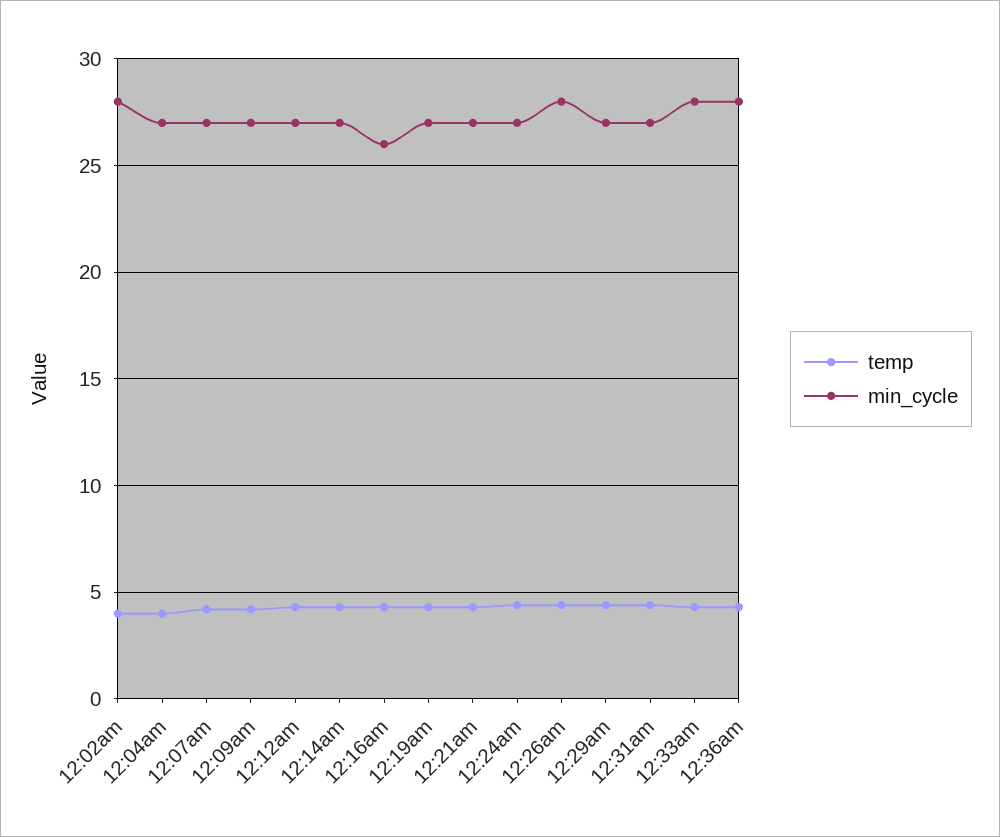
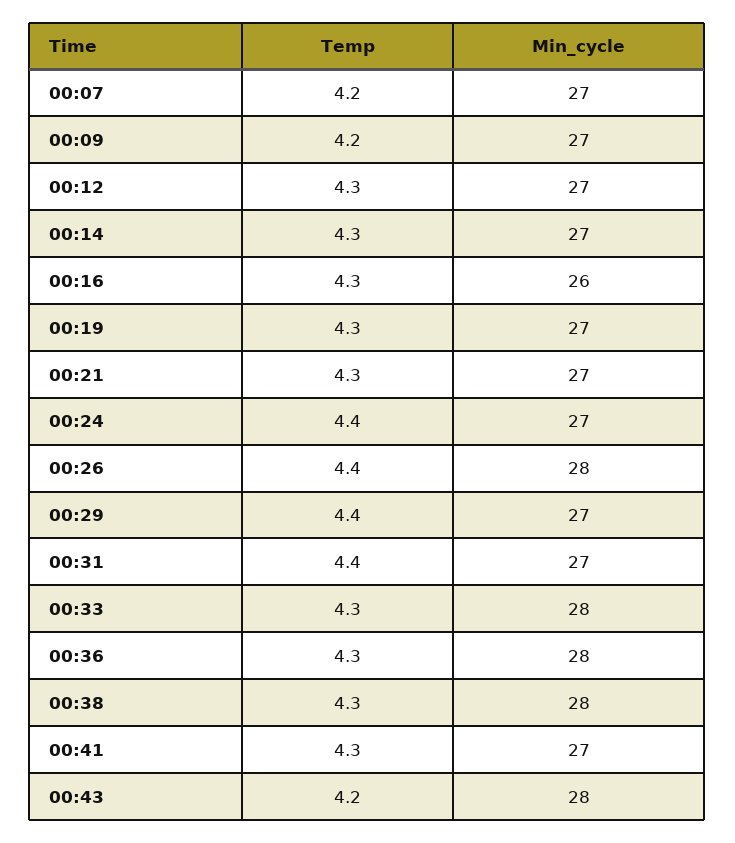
temp, 12:02am: 4 -> none
min_cycle, 12:02am: 28 -> none
temp, 12:04am: 4 -> none
min_cycle, 12:04am: 27 -> none
temp, 00:38: none -> 4.3
min_cycle, 00:38: none -> 28
temp, 00:41: none -> 4.3
min_cycle, 00:41: none -> 27
temp, 00:43: none -> 4.2
min_cycle, 00:43: none -> 28

